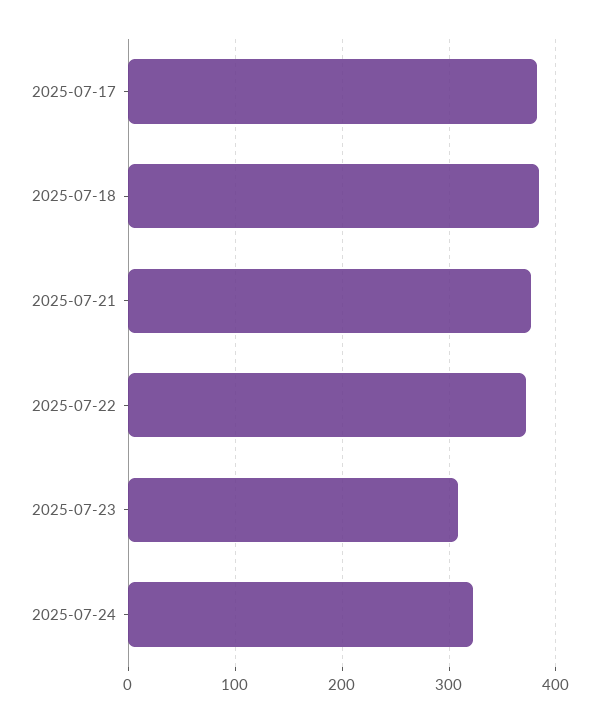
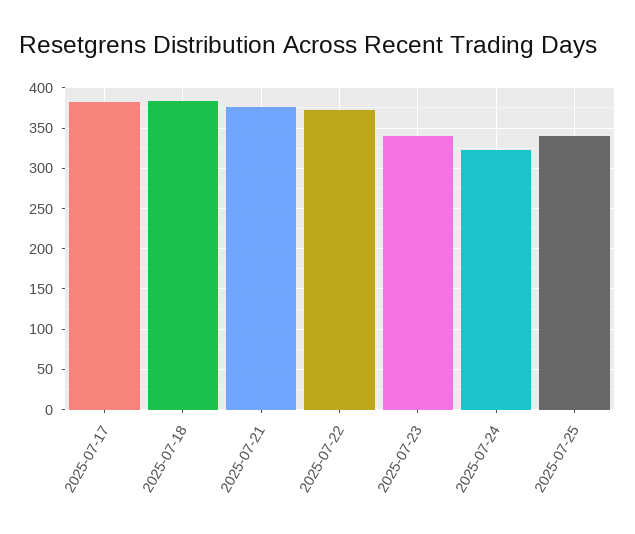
2025-07-23: 310 -> 340
2025-07-25: none -> 340

